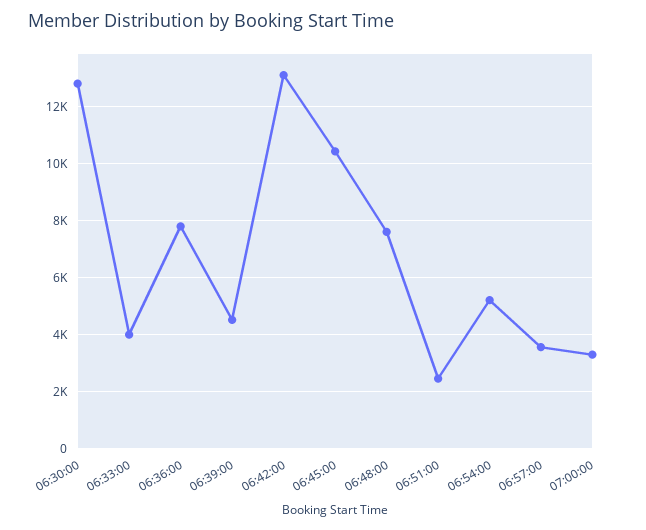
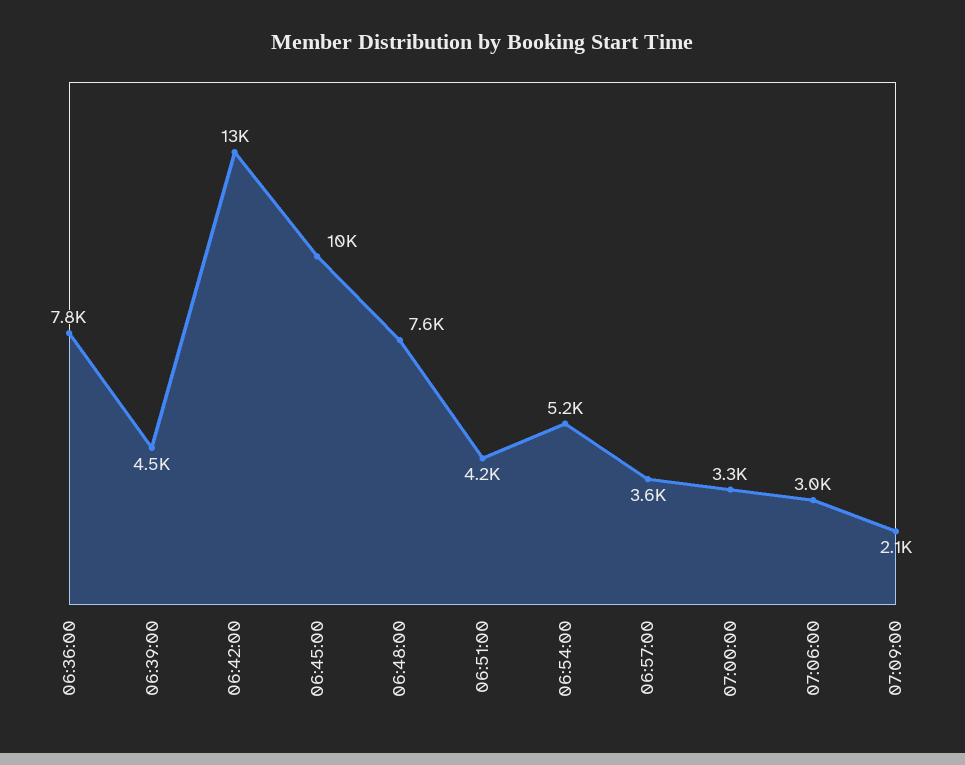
06:30:00: 12750 -> none
06:33:00: 4000 -> none
06:51:00: 2500 -> 4200
07:06:00: none -> 3000
07:09:00: none -> 2100

